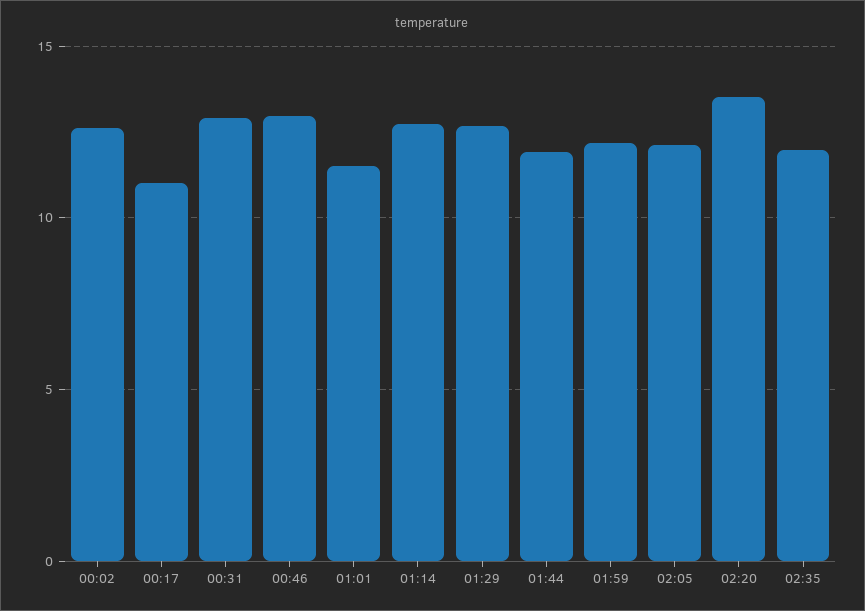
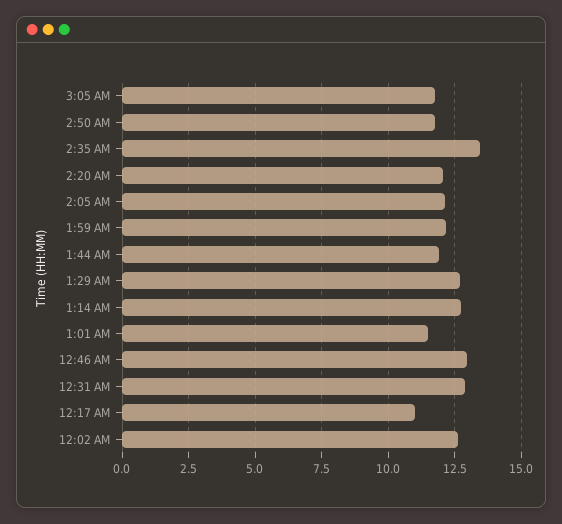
02:20: 13.5 -> 12
02:35: 12 -> 13.5
3:05 AM: none -> 11.75
2:50 AM: none -> 11.75

